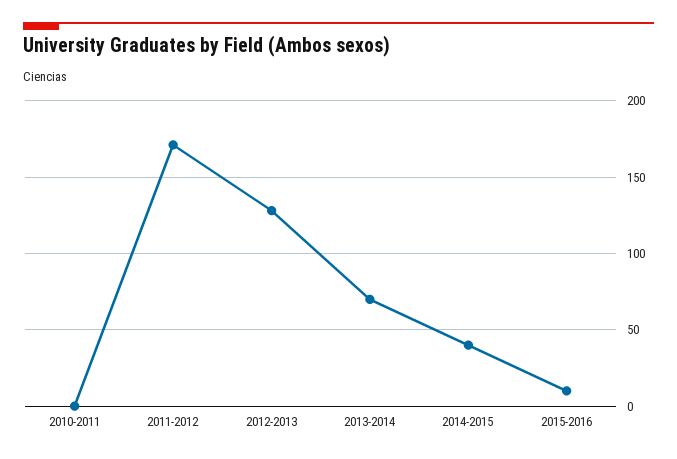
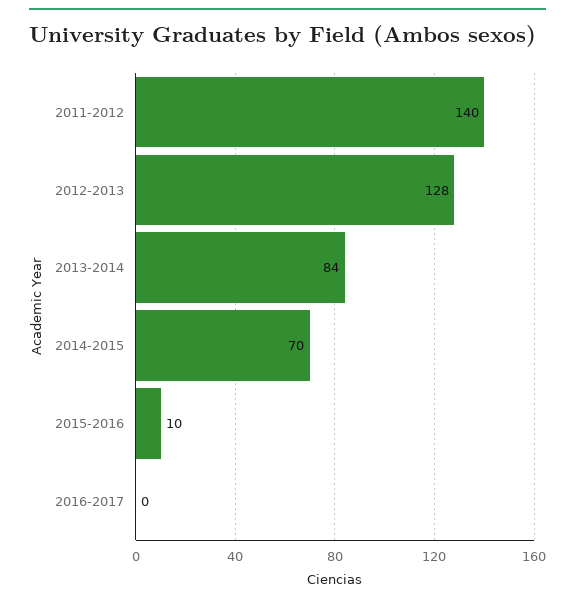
2010-2011: 0 -> none
2011-2012: 170 -> 140
2013-2014: 70 -> 84
2014-2015: 40 -> 70
2016-2017: none -> 0

